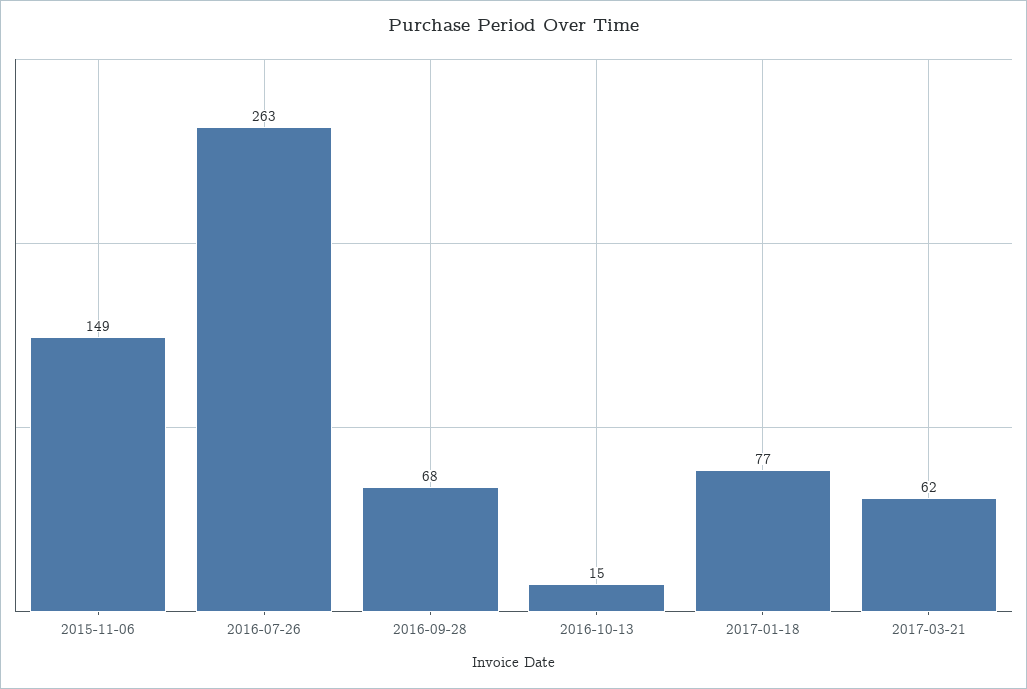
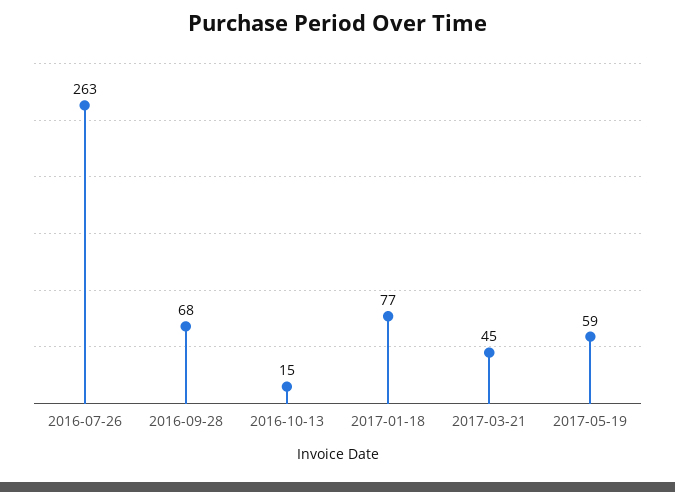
2015-11-06: 149 -> none
2017-03-21: 62 -> 45
2017-05-19: none -> 59

